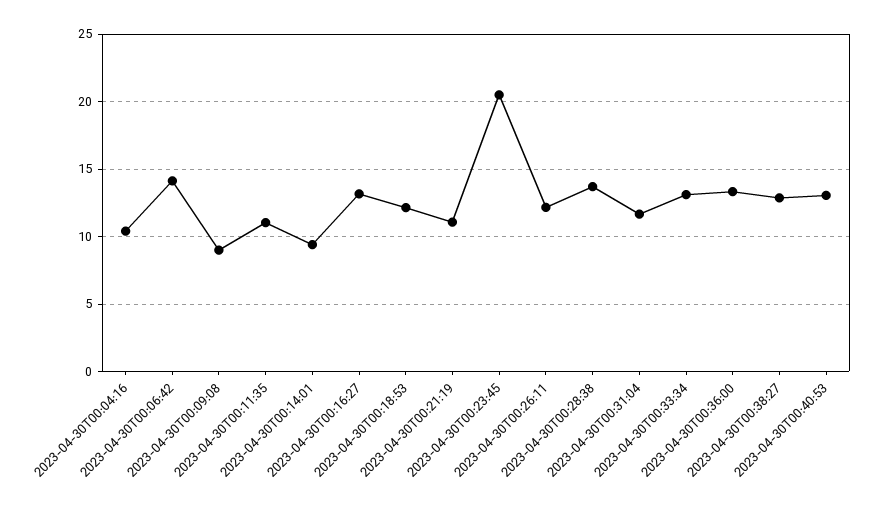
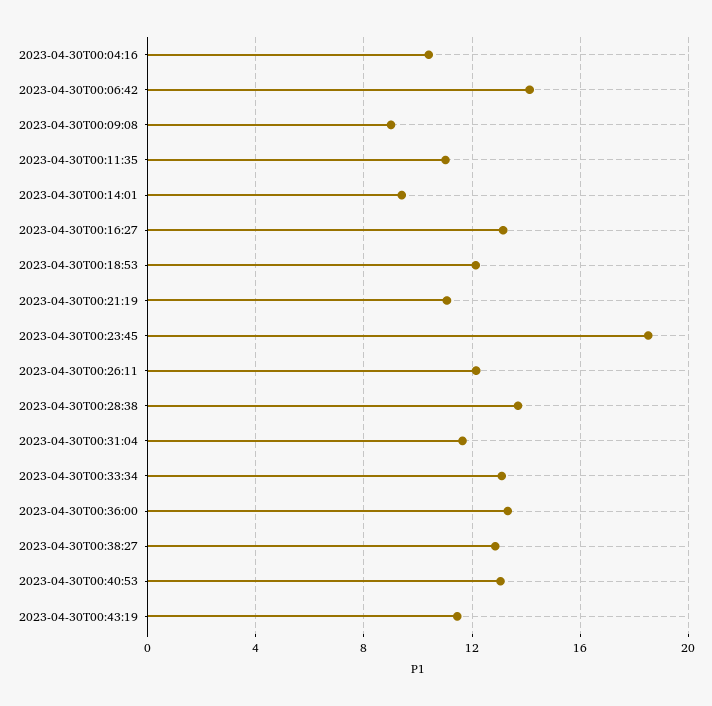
2023-04-30T00:23:45: 20.5 -> 18.5
2023-04-30T00:43:19: none -> 11.5

